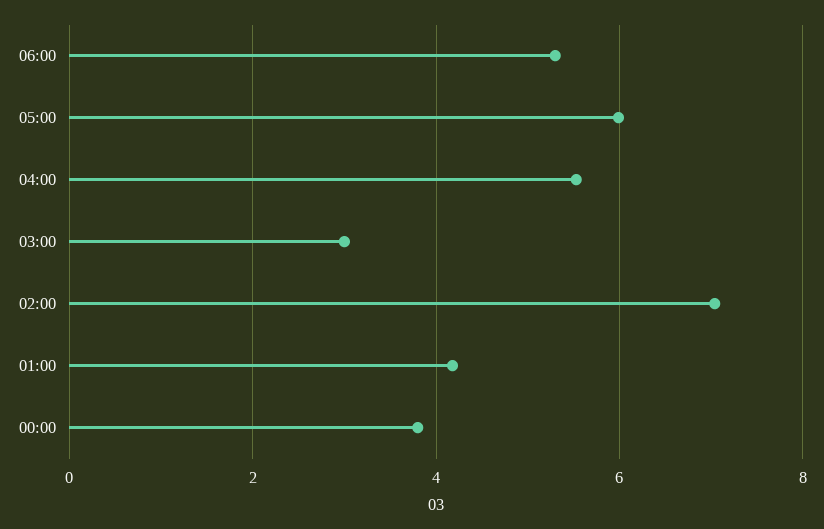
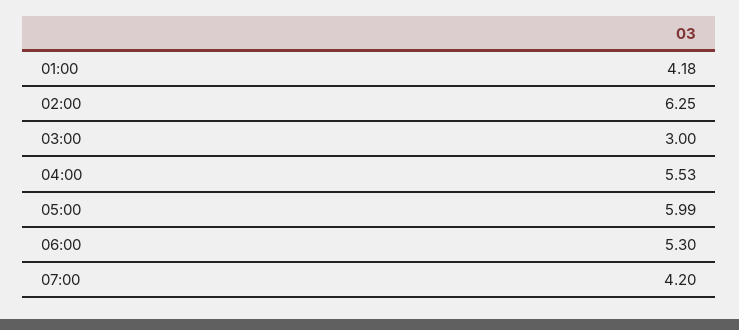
02:00: 7 -> 6.25
00:00: 3.8 -> none
07:00: none -> 4.2

